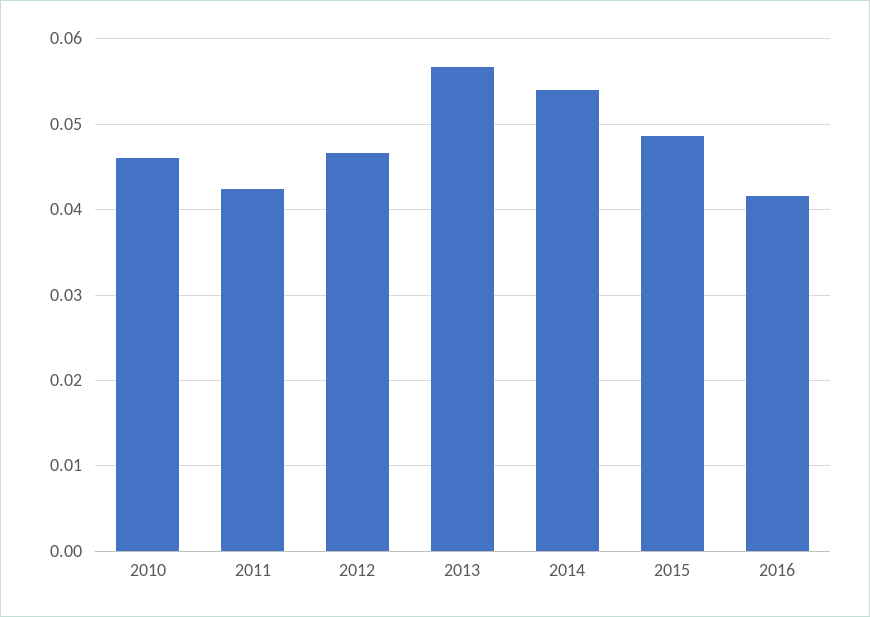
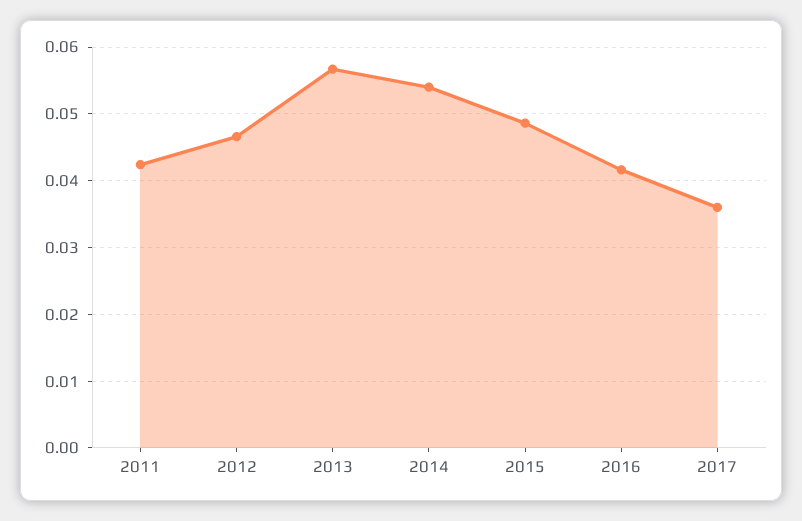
2010: 0.046 -> none
2017: none -> 0.036

